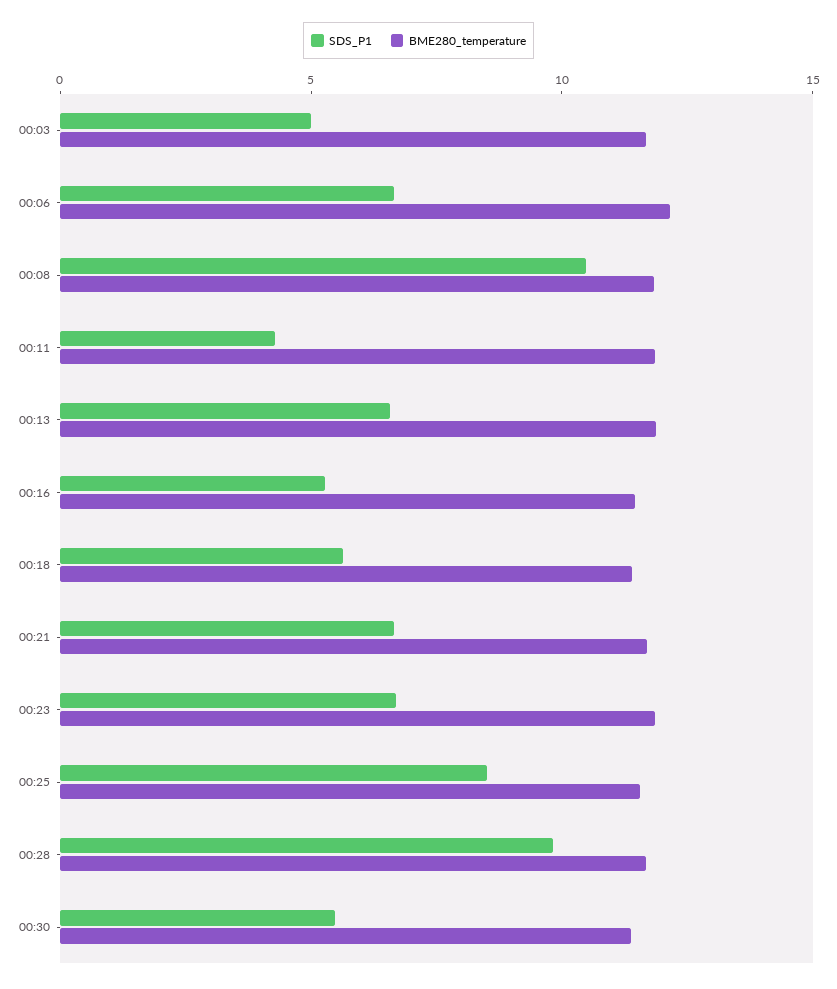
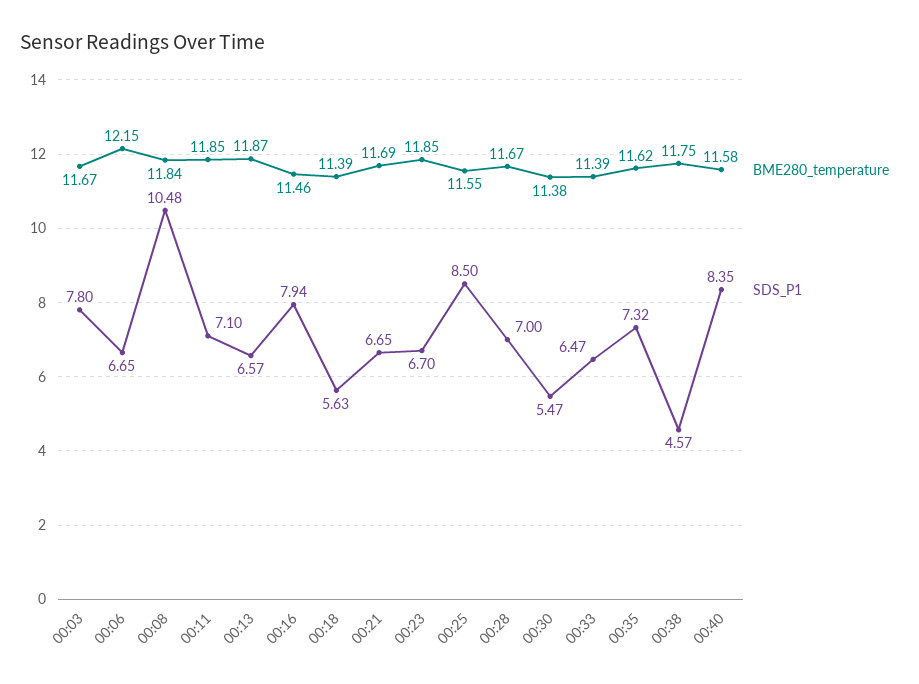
SDS_P1, 00:03: 5 -> 7.8
SDS_P1, 00:11: 4 -> 7.1
SDS_P1, 00:16: 5 -> 7.94
SDS_P1, 00:28: 10 -> 7
BME280_temperature, 00:33: none -> 11.39
SDS_P1, 00:33: none -> 6.47
BME280_temperature, 00:35: none -> 11.62
SDS_P1, 00:35: none -> 7.32
BME280_temperature, 00:38: none -> 11.75
SDS_P1, 00:38: none -> 4.57
BME280_temperature, 00:40: none -> 11.58
SDS_P1, 00:40: none -> 8.35

